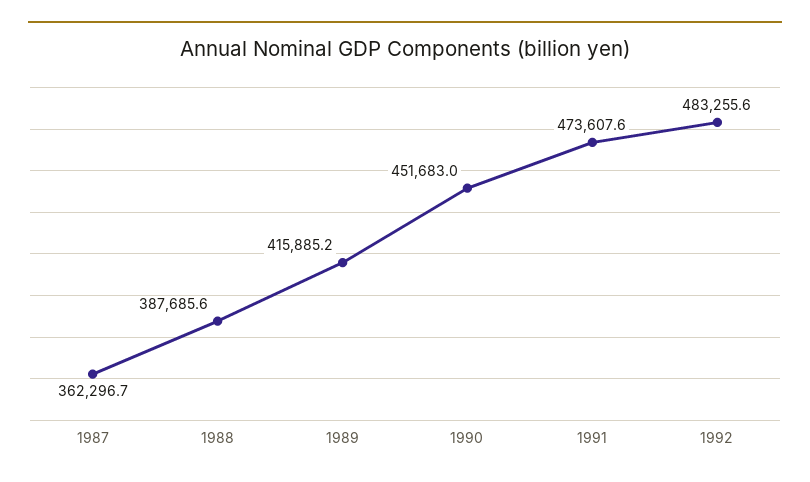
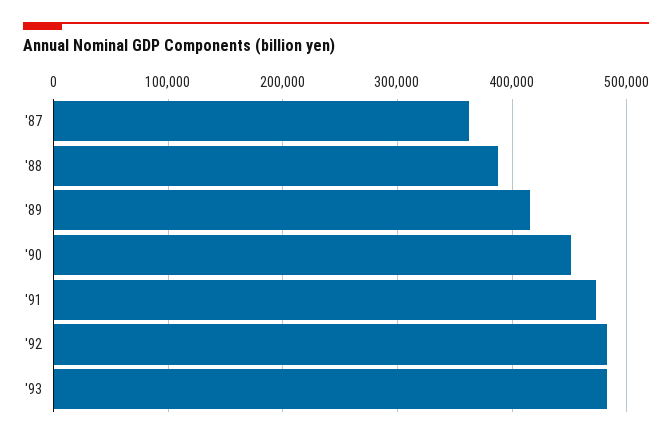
'93: none -> 480000

